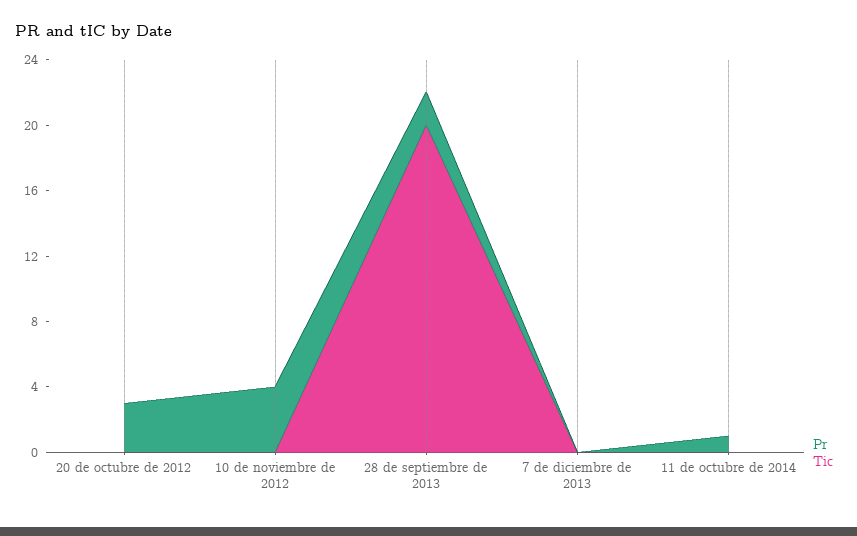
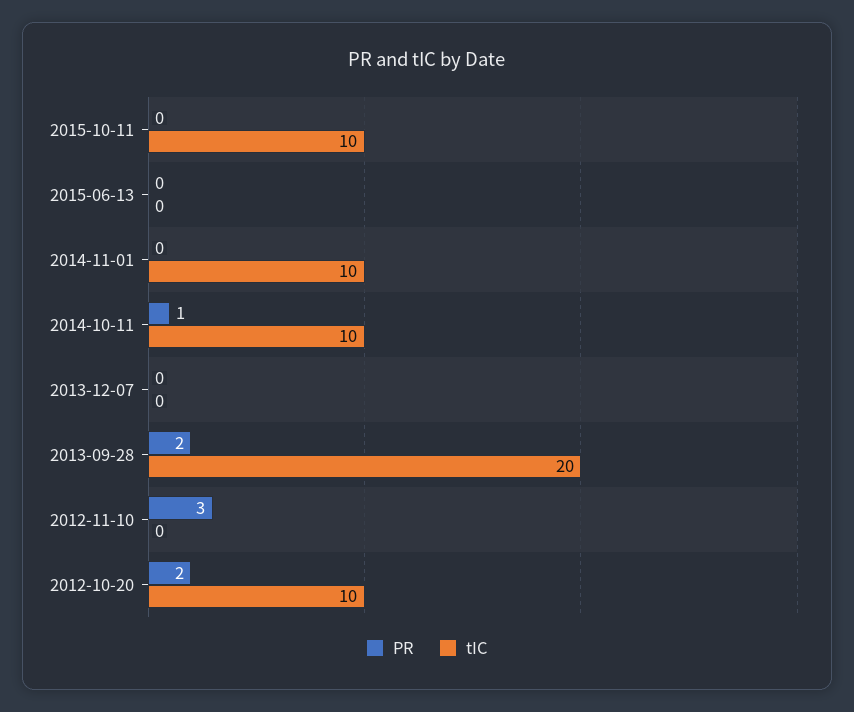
Pr, 20 de octubre de 2012: 3 -> 2
Tic, 20 de octubre de 2012: 0 -> 10
Pr, 10 de noviembre de 2012: 4 -> 3
Tic, 11 de octubre de 2014: 0 -> 10
Pr, 2015-10-11: none -> 0
Tic, 2015-10-11: none -> 10
Pr, 2015-06-13: none -> 0
Tic, 2015-06-13: none -> 0
Pr, 2014-11-01: none -> 0
Tic, 2014-11-01: none -> 10

